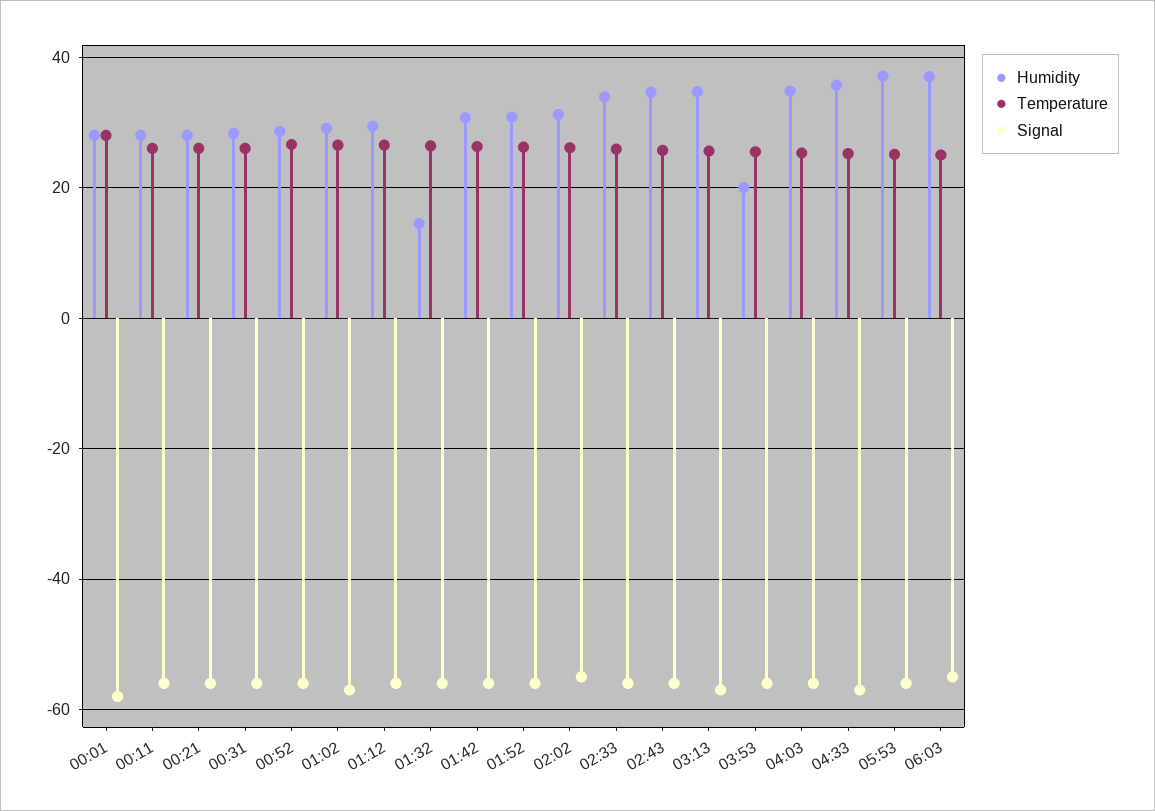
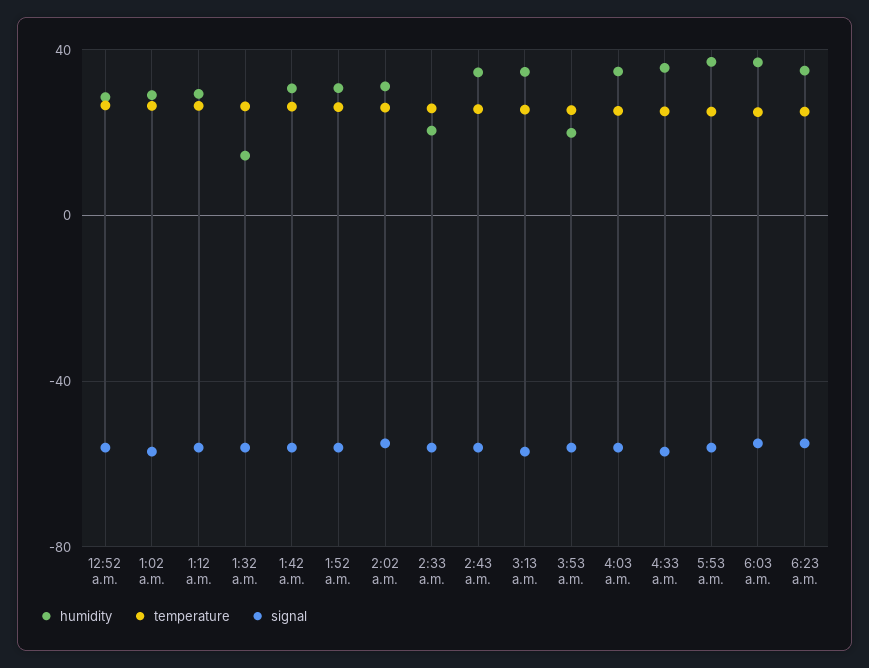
Humidity, 00:01: 28 -> none
Temperature, 00:01: 28 -> none
Signal, 00:01: -58 -> none
Humidity, 00:11: 28 -> none
Temperature, 00:11: 26 -> none
Signal, 00:11: -56 -> none
Humidity, 00:21: 28 -> none
Temperature, 00:21: 26 -> none
Signal, 00:21: -56 -> none
Humidity, 00:31: 28 -> none
Temperature, 00:31: 26 -> none
Signal, 00:31: -56 -> none
Humidity, 02:33: 34 -> 20
Humidity, 6:23 a.m.: none -> 35
Temperature, 6:23 a.m.: none -> 25
Signal, 6:23 a.m.: none -> -55

